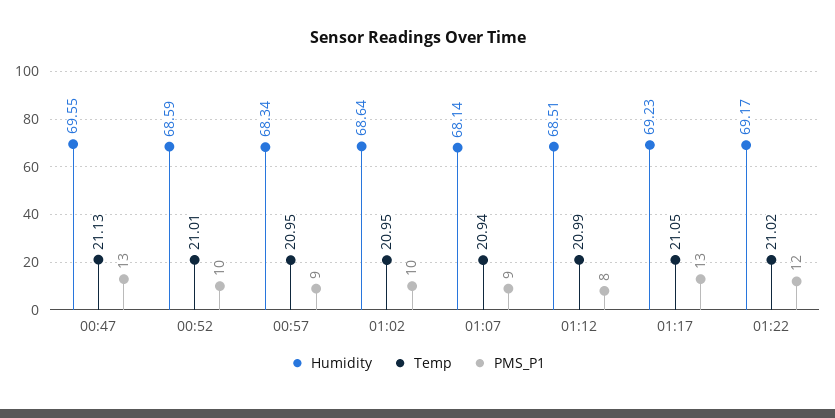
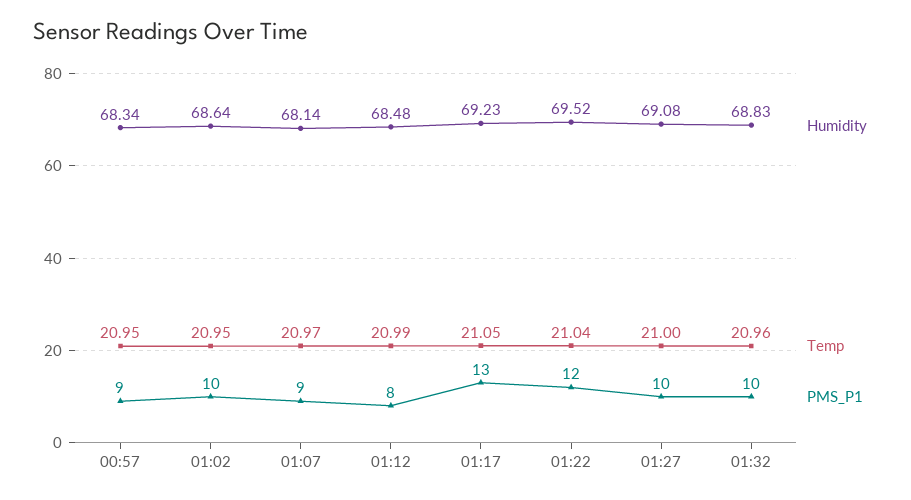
Humidity, 00:47: 69.55 -> none
Temp, 00:47: 21.13 -> none
PMS_P1, 00:47: 13 -> none
Humidity, 00:52: 68.59 -> none
Temp, 00:52: 21.01 -> none
PMS_P1, 00:52: 10 -> none
Temp, 01:07: 20.94 -> 20.97
Humidity, 01:12: 68.51 -> 68.48
Humidity, 01:22: 69.17 -> 69.52
Temp, 01:22: 21.02 -> 21.04
Humidity, 01:27: none -> 69.08
Temp, 01:27: none -> 21
PMS_P1, 01:27: none -> 10
Humidity, 01:32: none -> 68.83
Temp, 01:32: none -> 20.96
PMS_P1, 01:32: none -> 10

